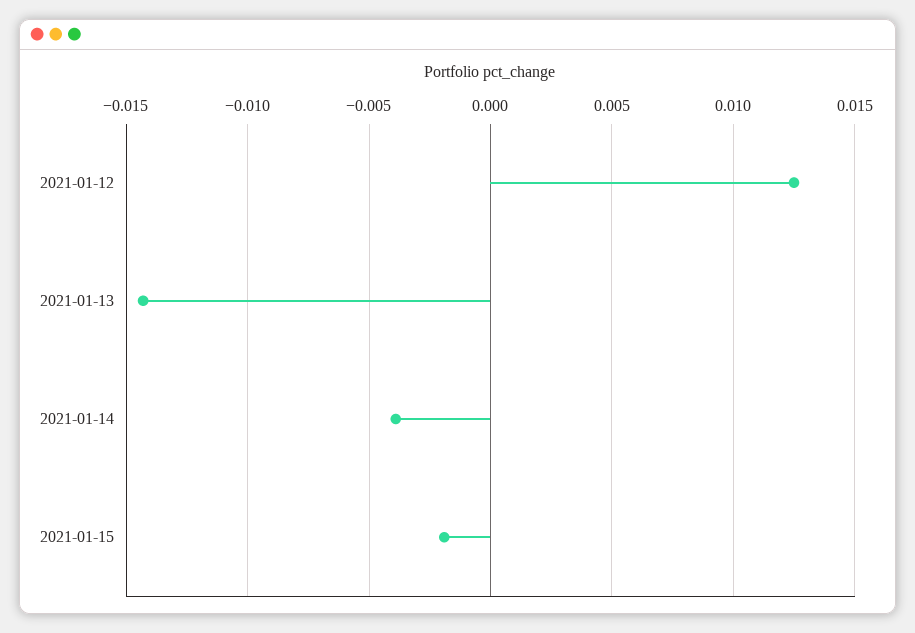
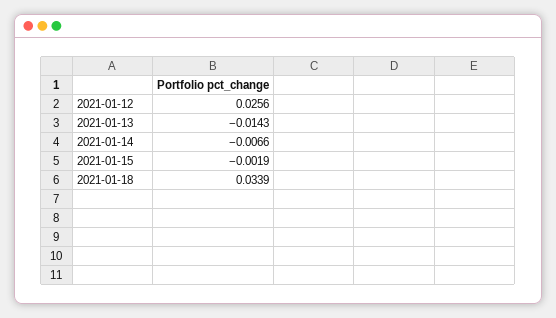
2021-01-12: 0.0125 -> 0.0256
2021-01-14: -0.004 -> -0.0066
2021-01-18: none -> 0.0339

